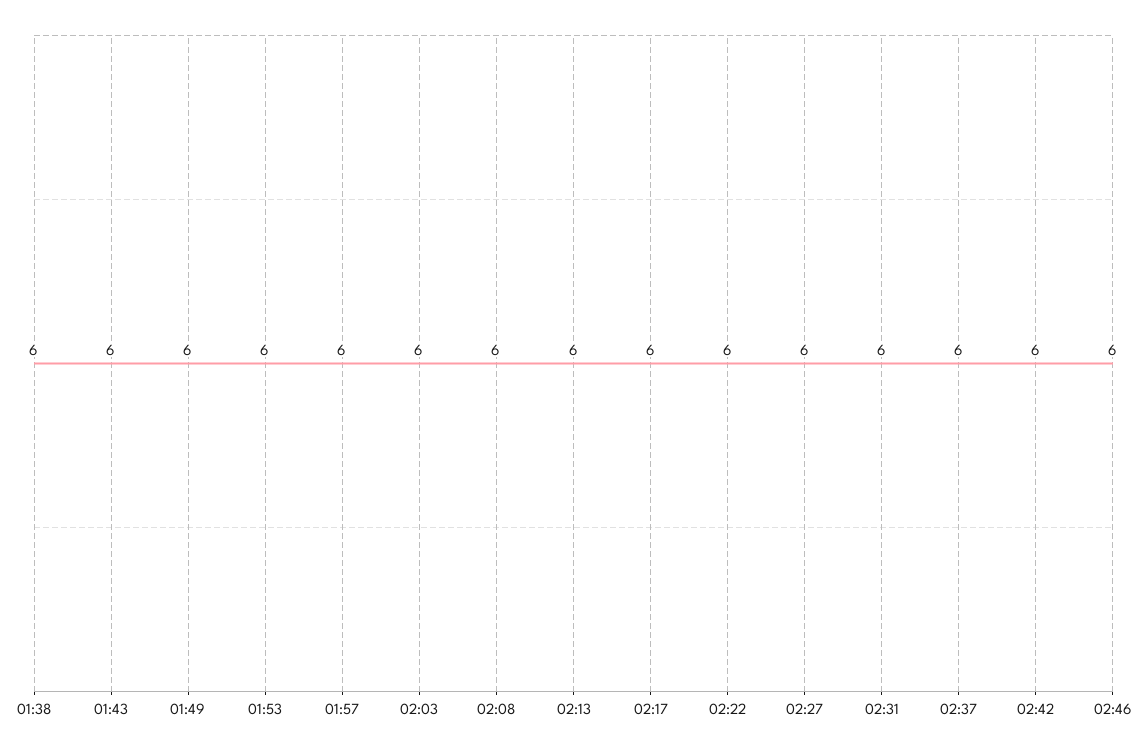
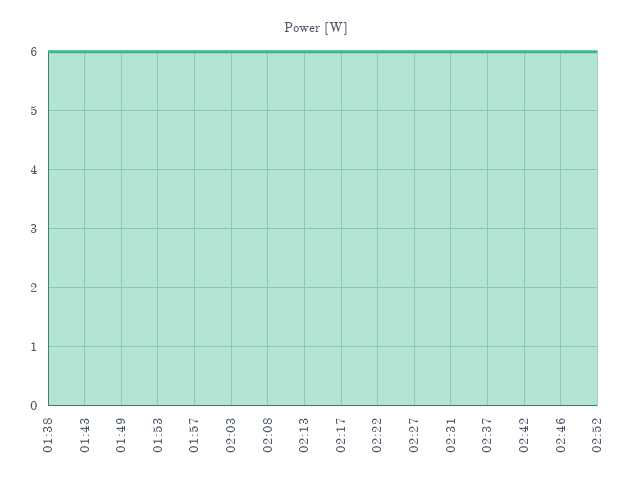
02:52: none -> 6

